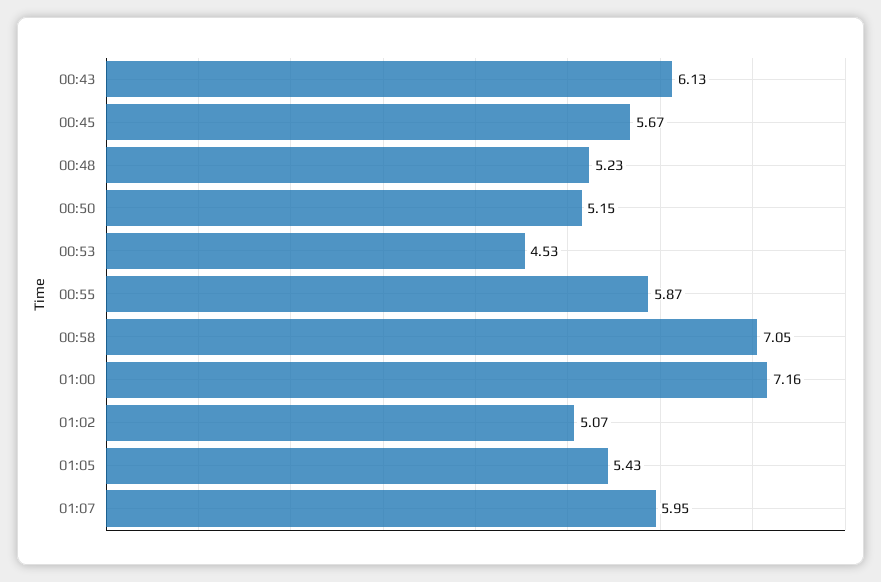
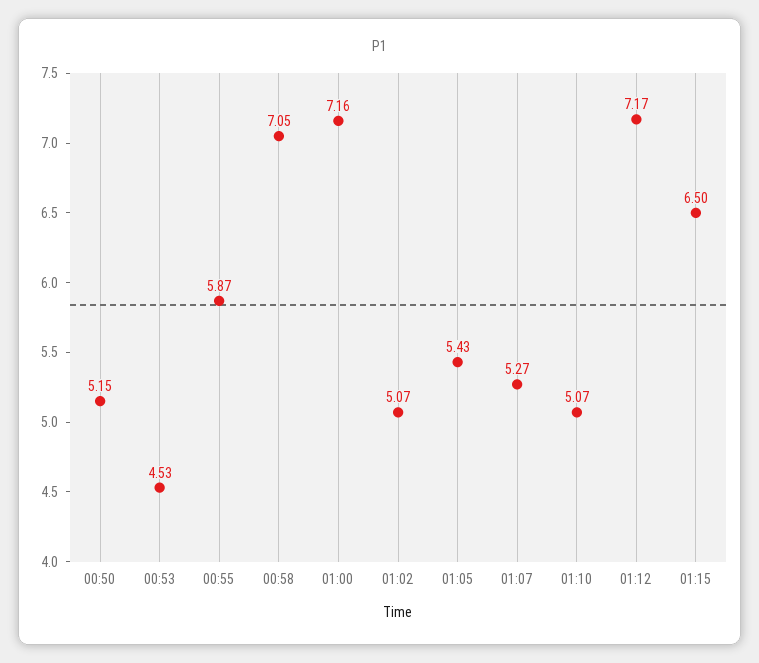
00:43: 6.13 -> none
00:45: 5.67 -> none
00:48: 5.23 -> none
01:07: 5.95 -> 5.27
01:10: none -> 5.07
01:12: none -> 7.17
01:15: none -> 6.5

